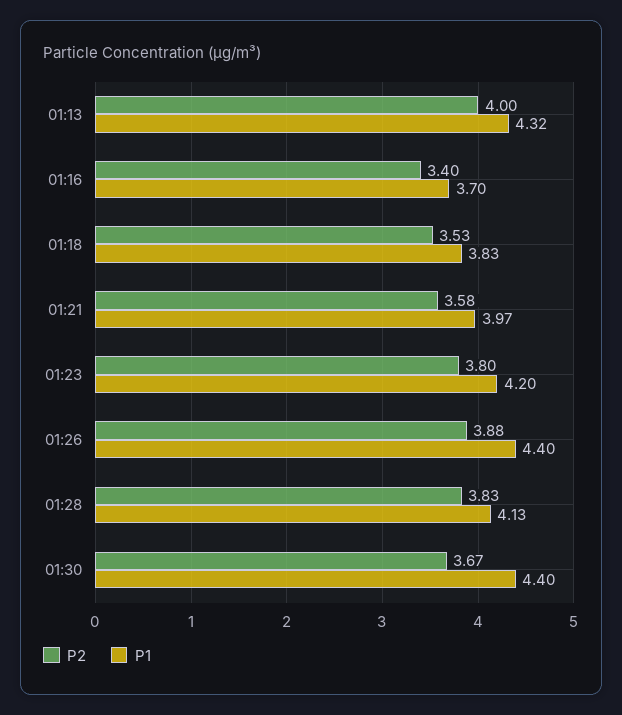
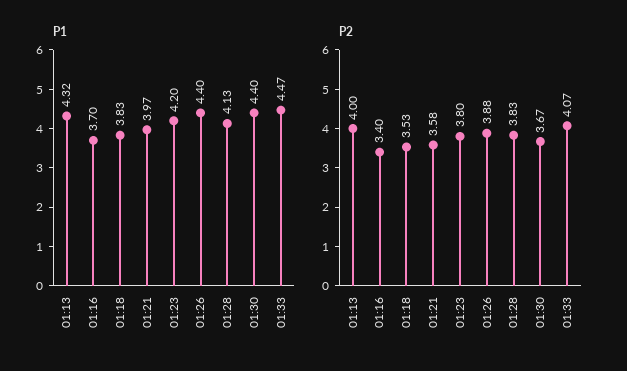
P1, 01:33: none -> 4.47
P2, 01:33: none -> 4.07

